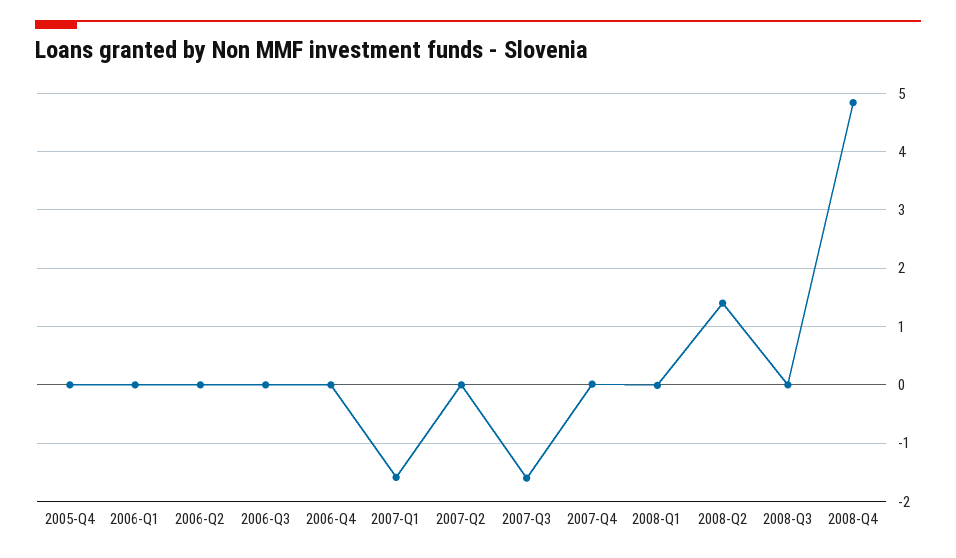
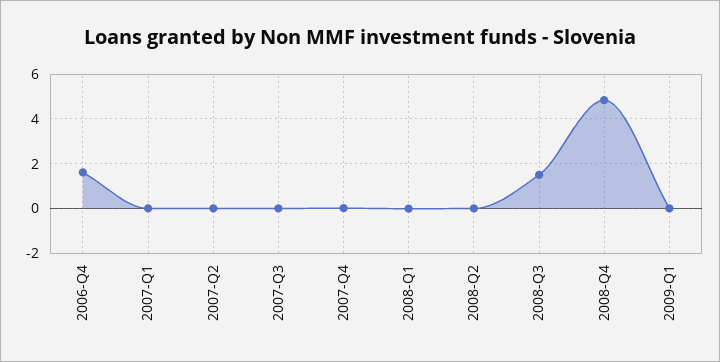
2005-Q4: 0 -> none
2006-Q1: 0 -> none
2006-Q2: 0 -> none
2006-Q3: 0 -> none
2006-Q4: 0 -> 1.5
2007-Q1: -1.6 -> 0
2007-Q3: -1.6 -> 0
2008-Q2: 1.4 -> 0
2008-Q3: 0 -> 1.5
2009-Q1: none -> 0

